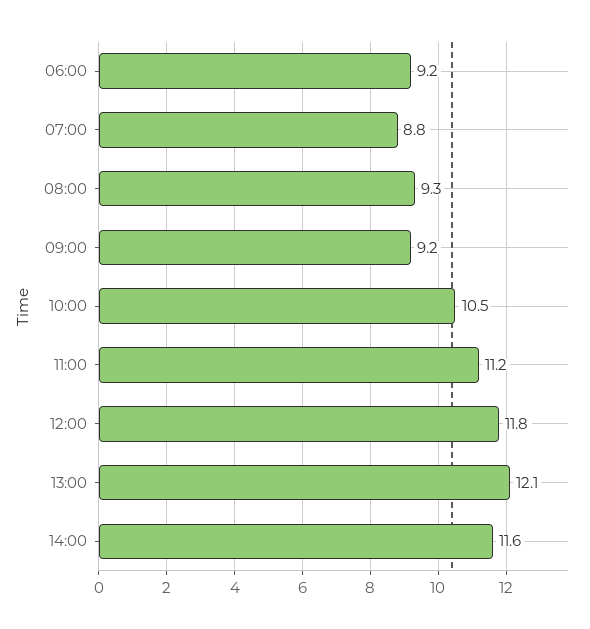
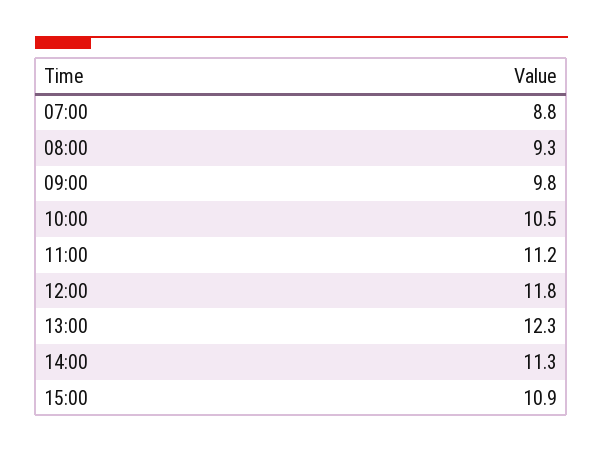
06:00: 9.2 -> none
09:00: 9.2 -> 9.8
13:00: 12.1 -> 12.3
14:00: 11.6 -> 11.3
15:00: none -> 10.9

